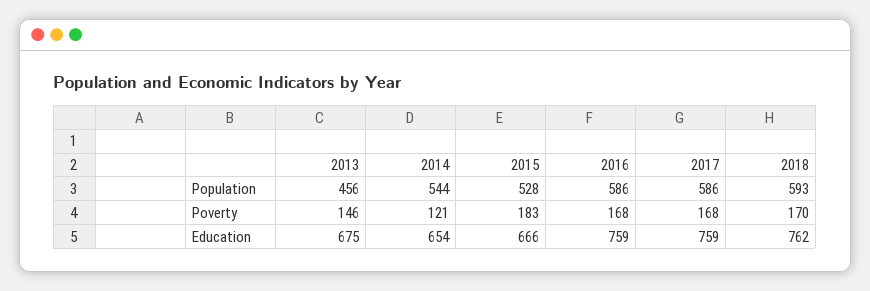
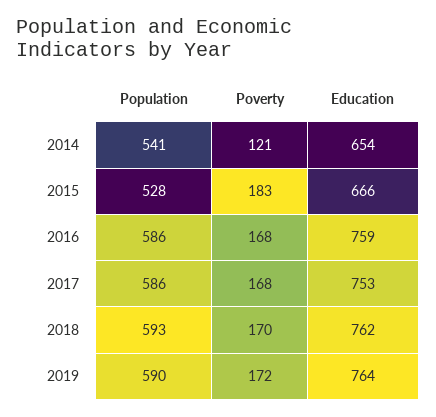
2013, Population: 456 -> none
2014, Population: 544 -> 541
2013, Poverty: 146 -> none
2013, Education: 675 -> none
2017, Education: 759 -> 753
2019, Population: none -> 590
2019, Poverty: none -> 172
2019, Education: none -> 764

